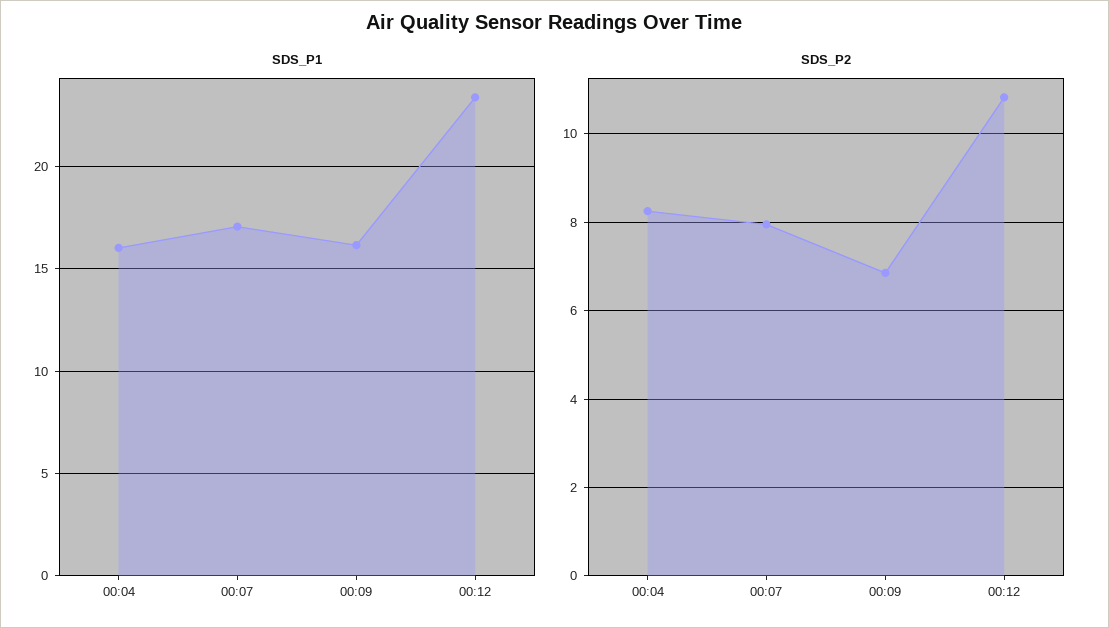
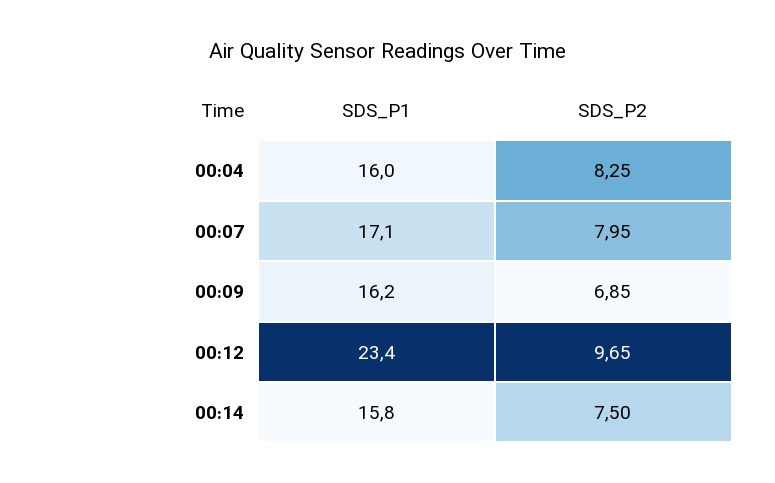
SDS_P2, 00:12: 10.8 -> 9.65
SDS_P1, 00:14: none -> 15.8
SDS_P2, 00:14: none -> 7.5

